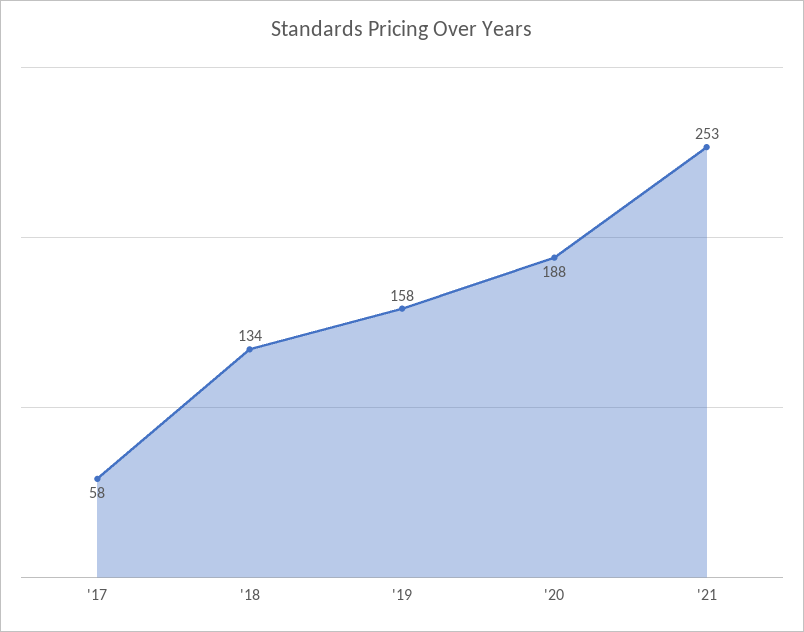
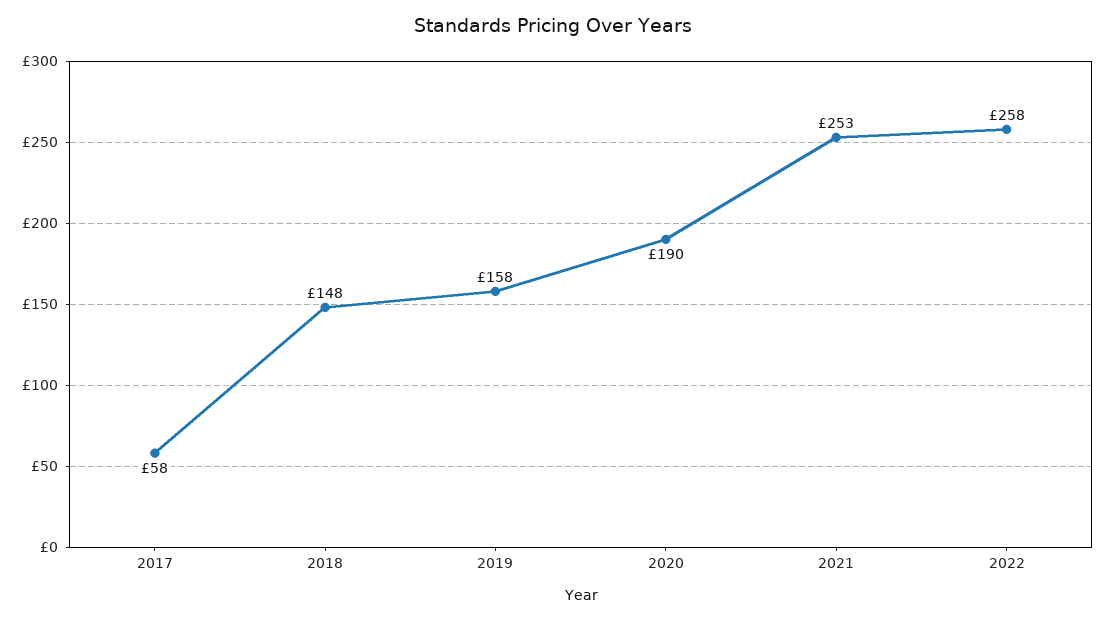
'18: 134 -> 148
'20: 188 -> 190
2022: none -> 258

